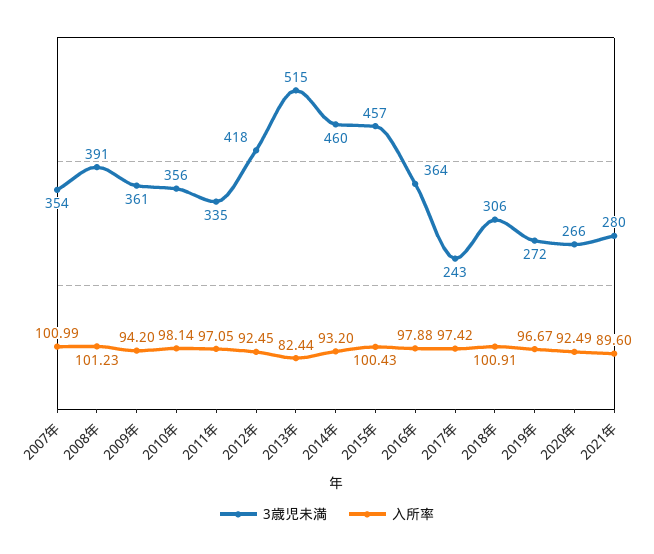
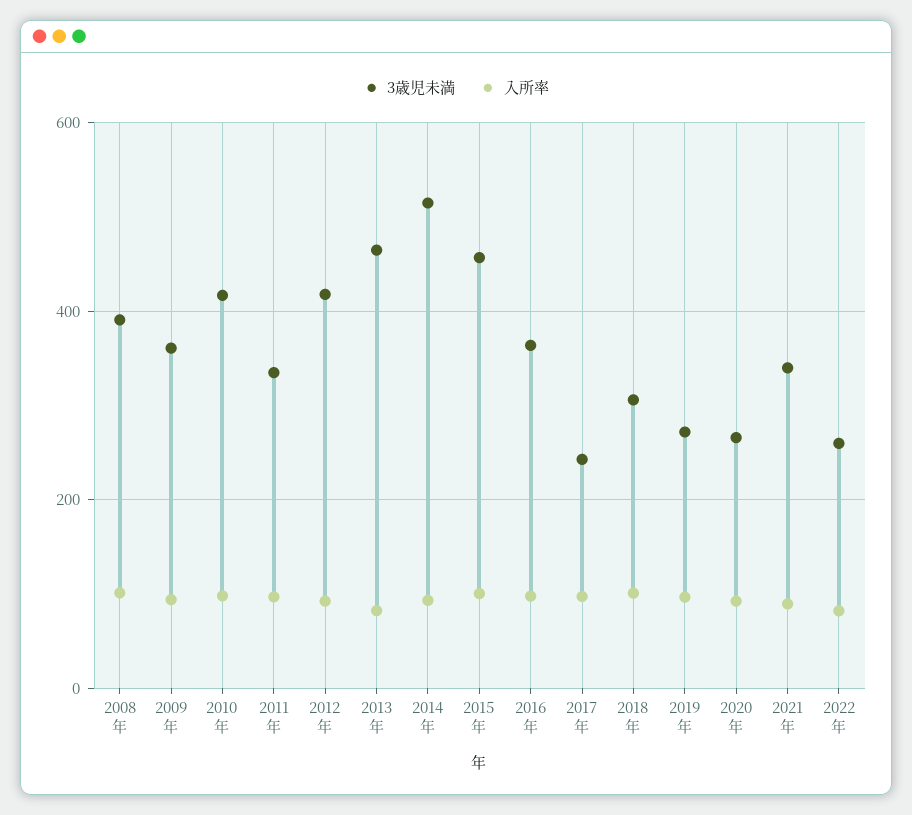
3歳児未満, 2007年: 354 -> none
入所率, 2007年: 100.99 -> none
3歳児未満, 2010年: 356 -> 420
3歳児未満, 2013年: 515 -> 460
3歳児未満, 2014年: 460 -> 520
3歳児未満, 2021年: 280 -> 340
3歳児未満, 2022年: none -> 260
入所率, 2022年: none -> 80

